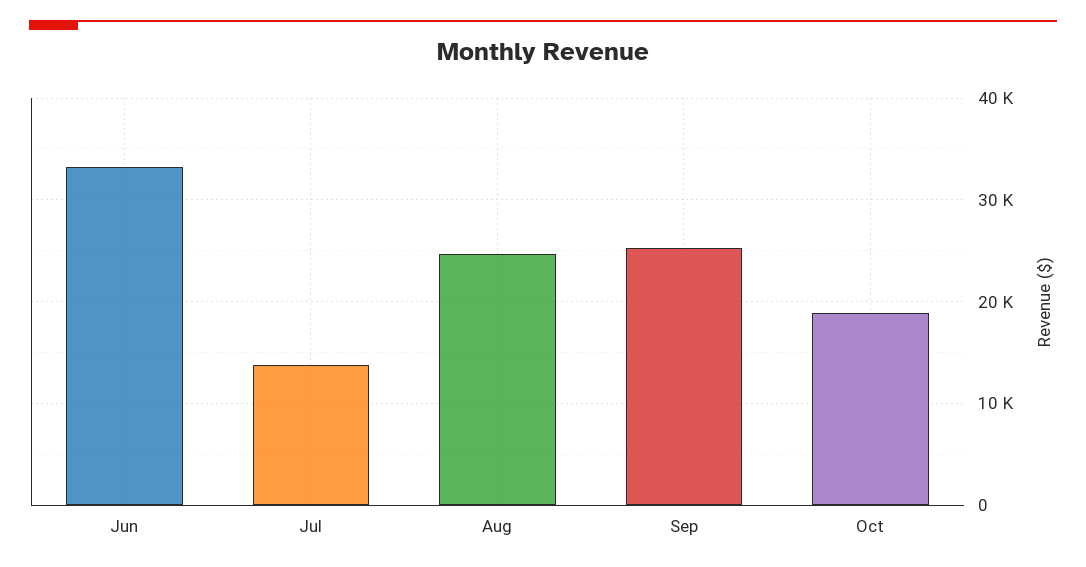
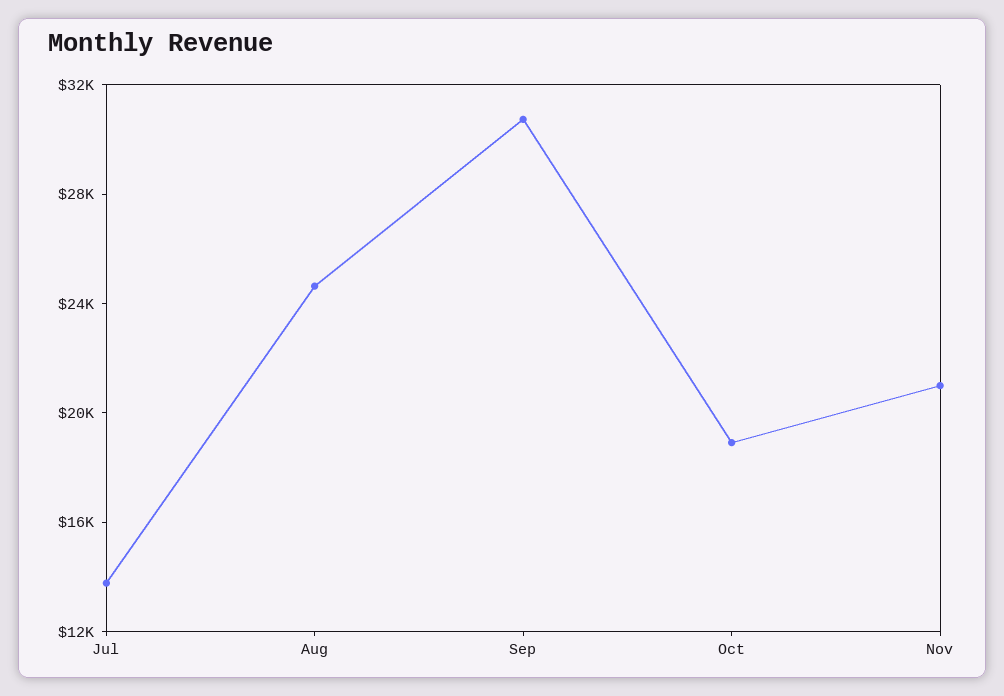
Jun: 33000 -> none
Sep: 25000 -> 31000
Nov: none -> 21000

